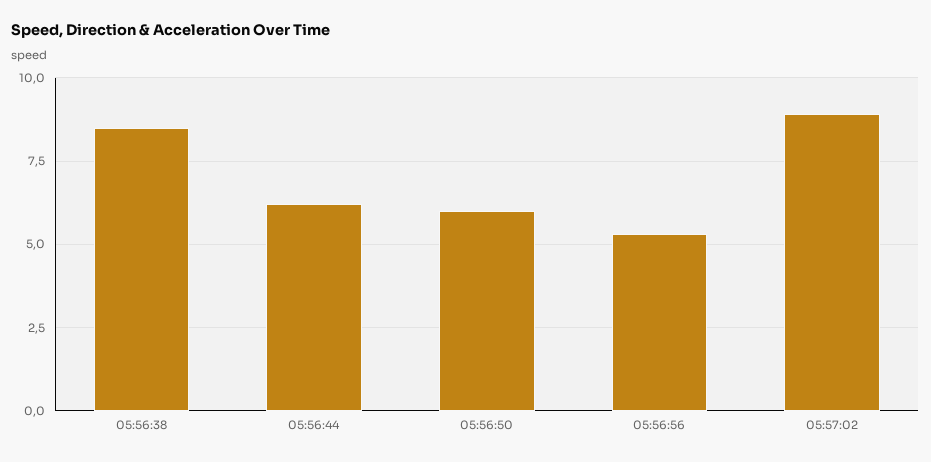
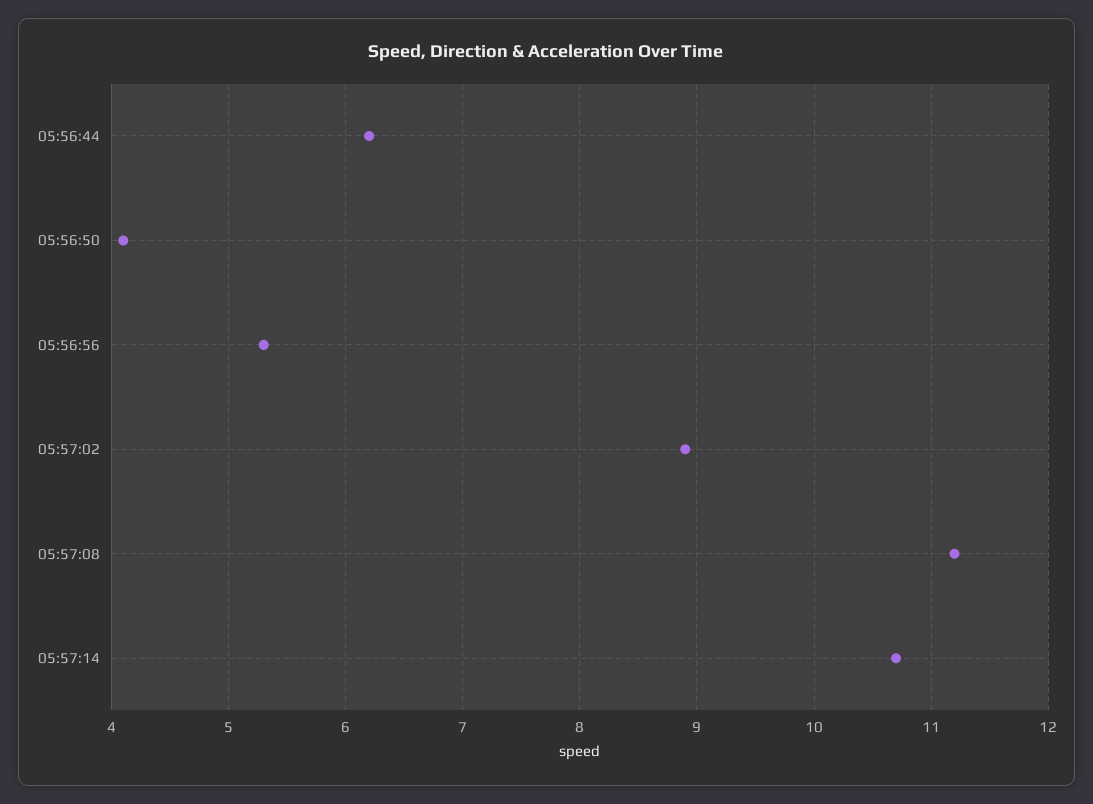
05:56:38: 8.5 -> none
05:56:50: 6 -> 4.1
05:57:08: none -> 11.2
05:57:14: none -> 10.7

